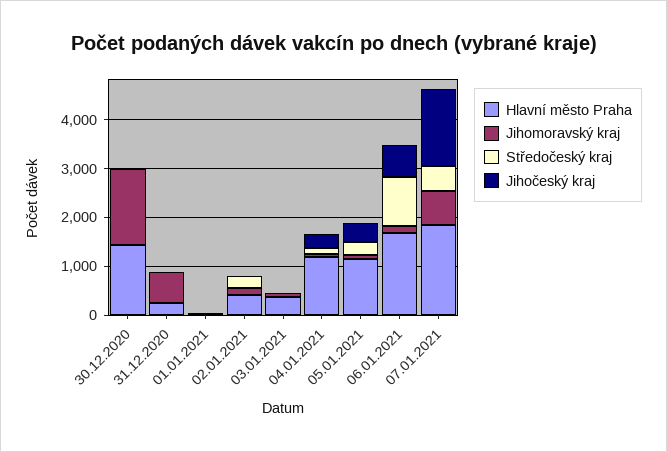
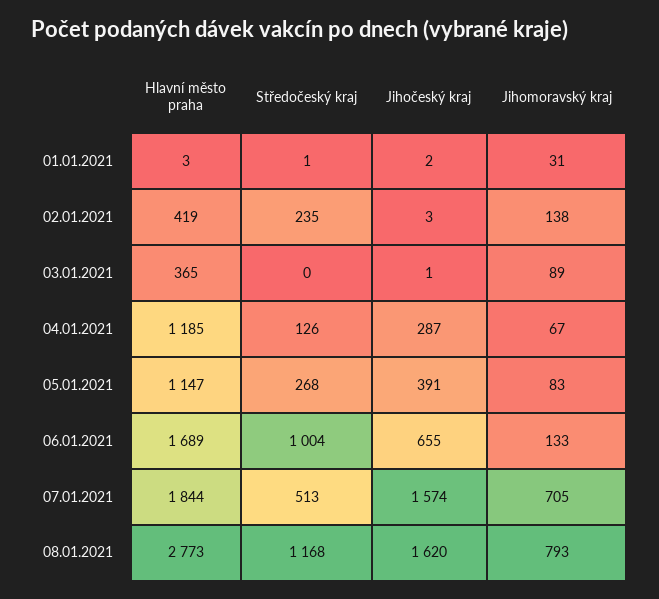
Hlavní město Praha, 30.12.2020: 1400 -> none
Jihomoravský kraj, 30.12.2020: 1600 -> none
Středočeský kraj, 30.12.2020: 0 -> none
Jihočeský kraj, 30.12.2020: 0 -> none
Hlavní město Praha, 31.12.2020: 200 -> none
Jihomoravský kraj, 31.12.2020: 600 -> none
Středočeský kraj, 31.12.2020: 0 -> none
Jihočeský kraj, 31.12.2020: 0 -> none
Hlavní město Praha, 08.01.2021: none -> 2773
Středočeský kraj, 08.01.2021: none -> 1168
Jihočeský kraj, 08.01.2021: none -> 1620
Jihomoravský kraj, 08.01.2021: none -> 793

